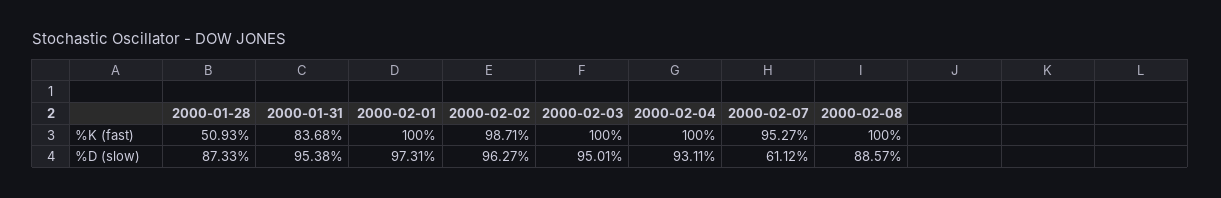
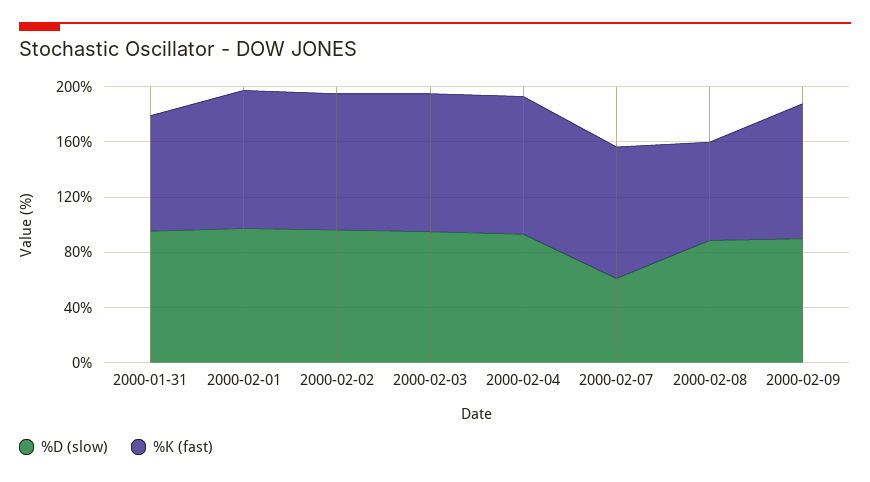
%K (fast), 2000-01-28: 50.93 -> none
%K (fast), 2000-02-08: 100 -> 70
%D (slow), 2000-01-28: 87.33 -> none
%D (slow), 2000-02-09: none -> 90
%K (fast), 2000-02-09: none -> 100

